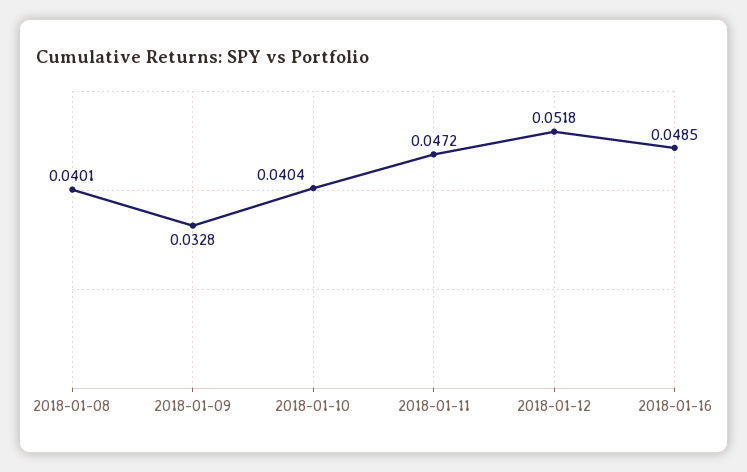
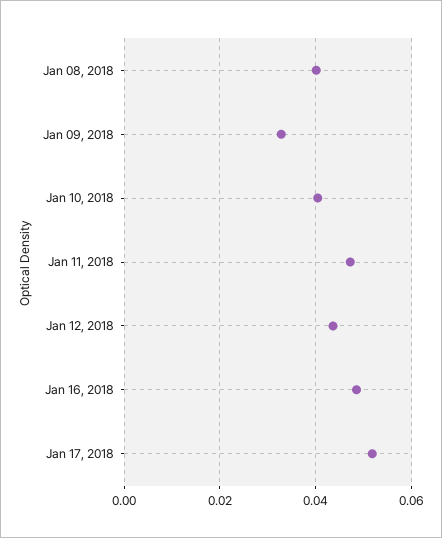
2018-01-12: 0.0518 -> 0.044
Jan 17, 2018: none -> 0.052

